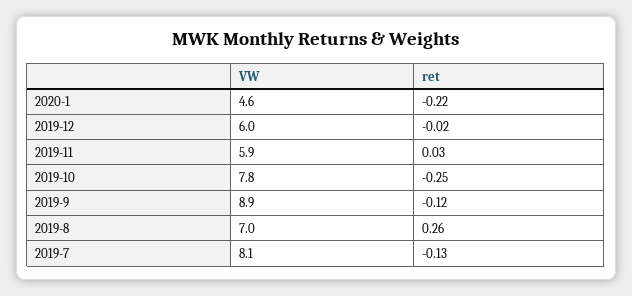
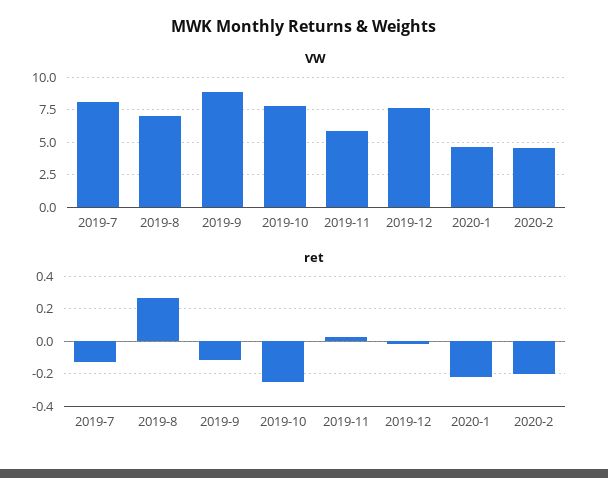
VW, 2019-12: 6 -> 7.5
VW, 2020-2: none -> 4.5
ret, 2020-2: none -> -0.2

